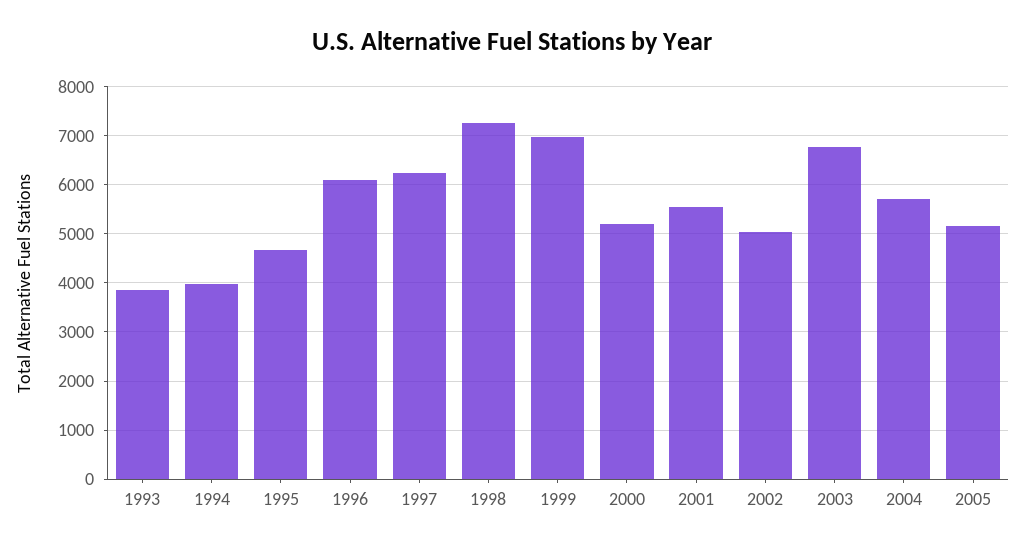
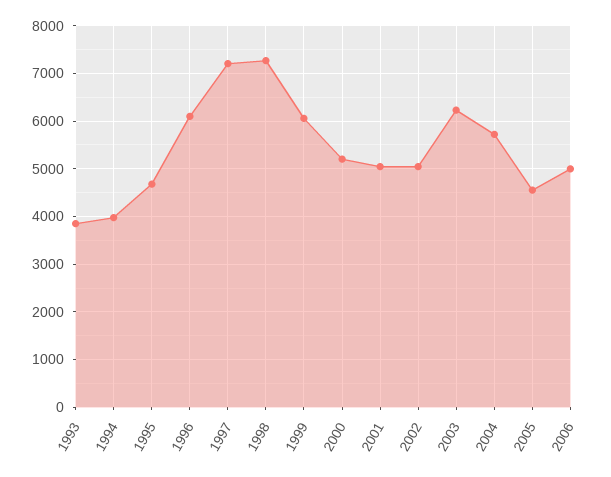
1997: 6200 -> 7200
1999: 7000 -> 6000
2001: 5600 -> 5000
2003: 6800 -> 6200
2005: 5200 -> 4600
2006: none -> 5000

